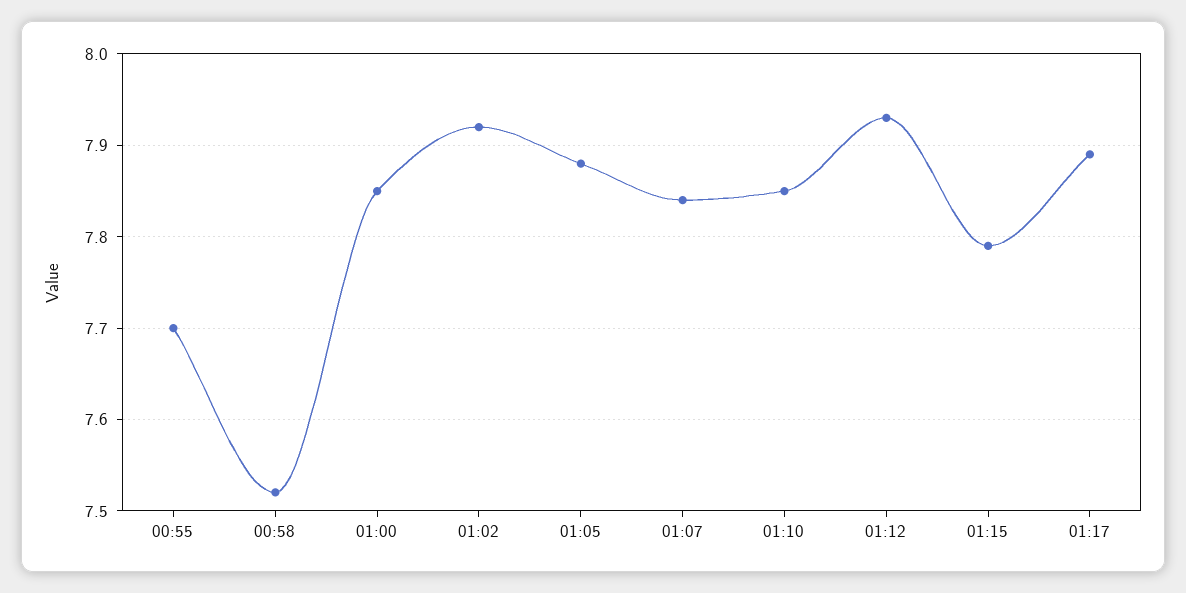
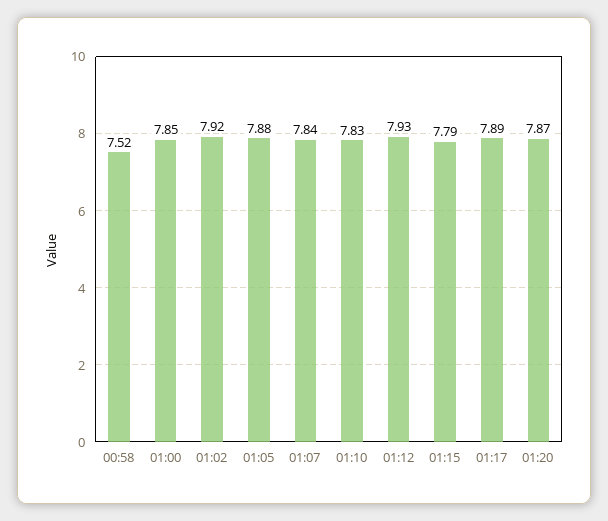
00:55: 7.7 -> none
01:10: 7.85 -> 7.83
01:20: none -> 7.87

